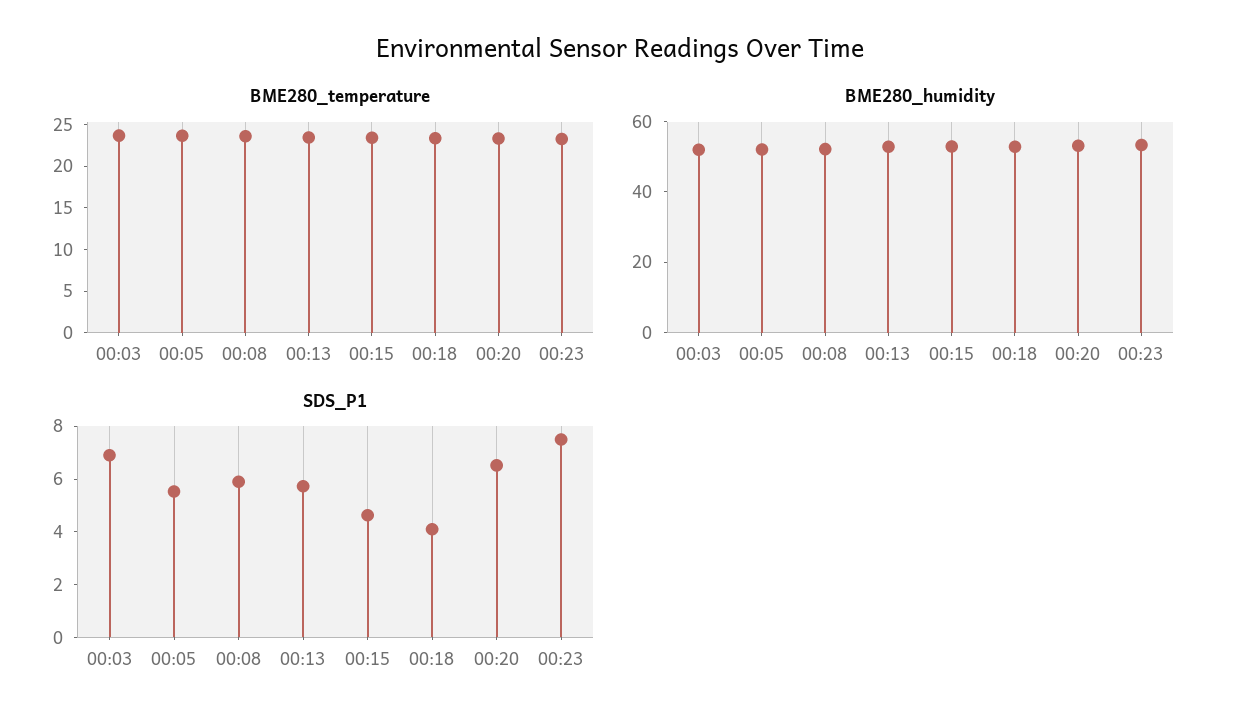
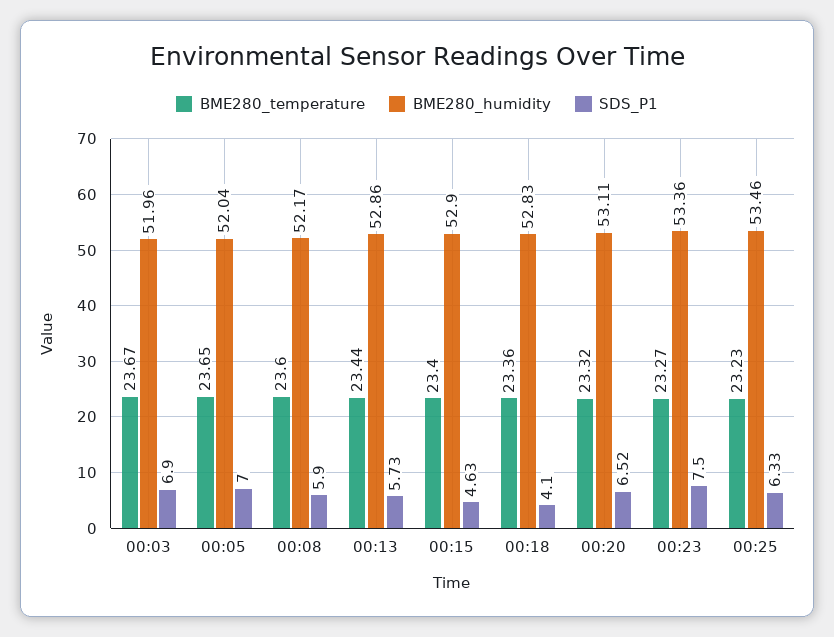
SDS_P1, 00:05: 5.5 -> 7
BME280_temperature, 00:25: none -> 23.23
BME280_humidity, 00:25: none -> 53.46
SDS_P1, 00:25: none -> 6.33

